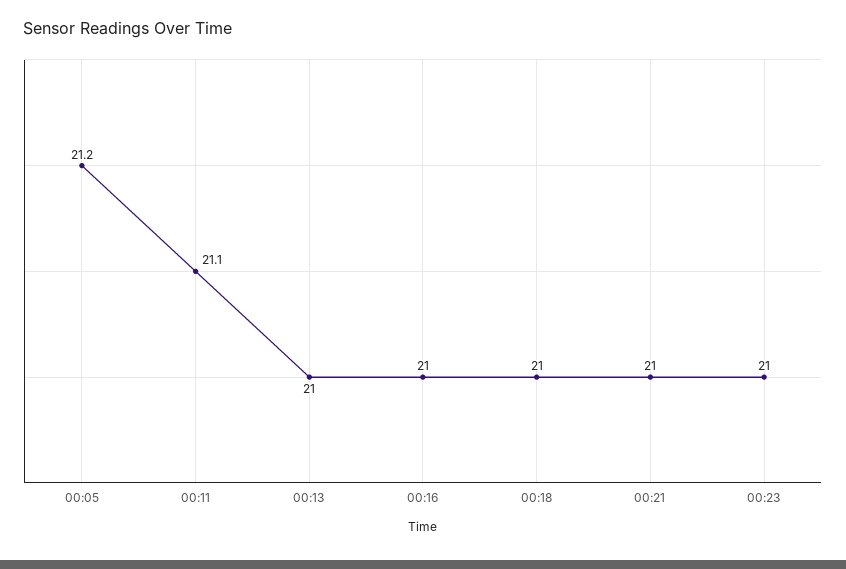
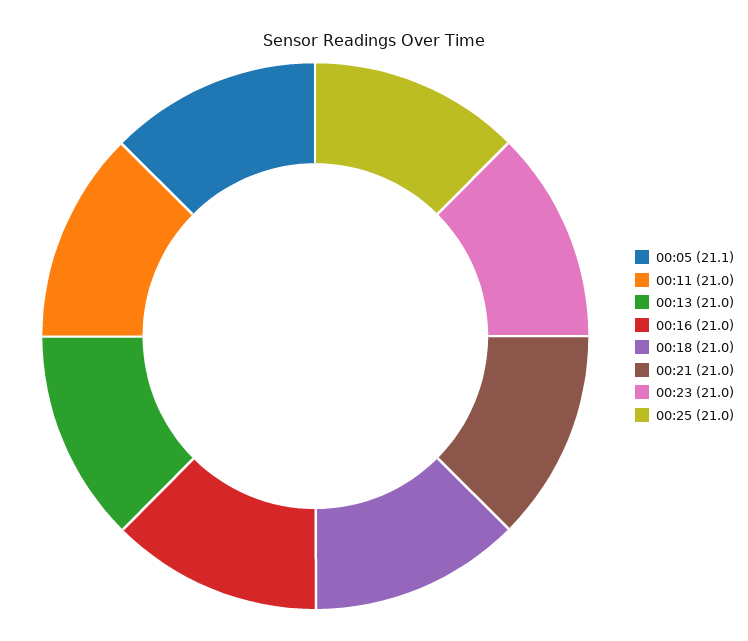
00:05: 21.2 -> 21.1
00:11: 21.1 -> 21
00:25: none -> 21

